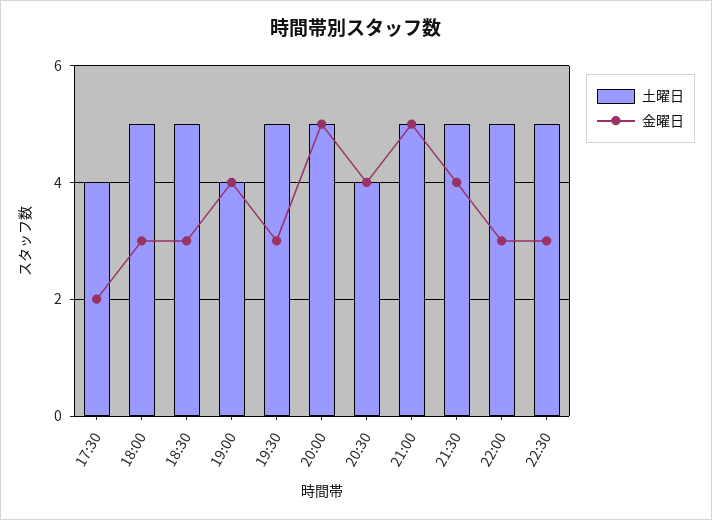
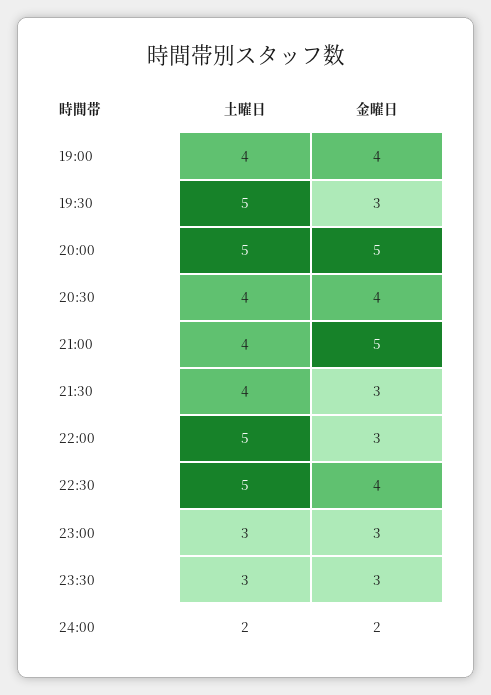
土曜日, 17:30: 4 -> none
金曜日, 17:30: 2 -> none
土曜日, 18:00: 5 -> none
金曜日, 18:00: 3 -> none
土曜日, 18:30: 5 -> none
金曜日, 18:30: 3 -> none
土曜日, 21:00: 5 -> 4
土曜日, 21:30: 5 -> 4
金曜日, 21:30: 4 -> 3
金曜日, 22:30: 3 -> 4
土曜日, 23:00: none -> 3
金曜日, 23:00: none -> 3
土曜日, 23:30: none -> 3
金曜日, 23:30: none -> 3
土曜日, 24:00: none -> 2
金曜日, 24:00: none -> 2

